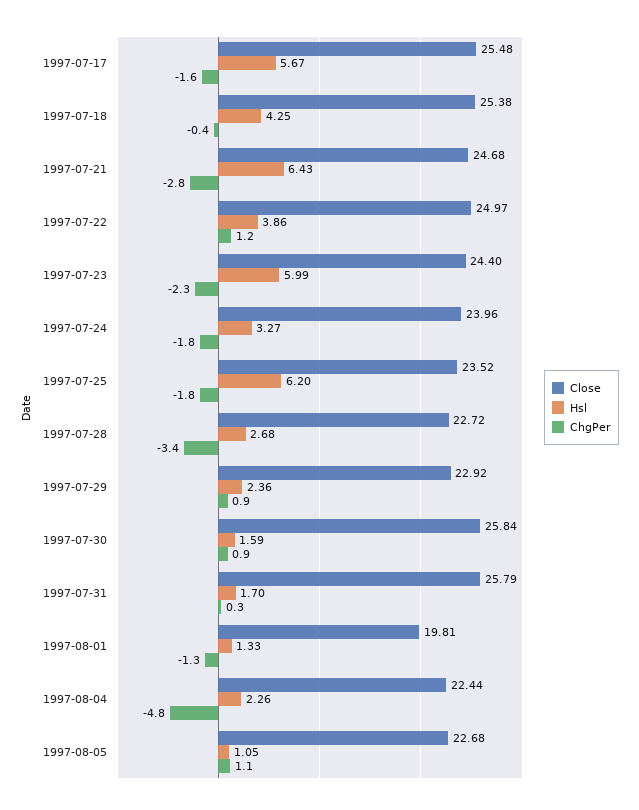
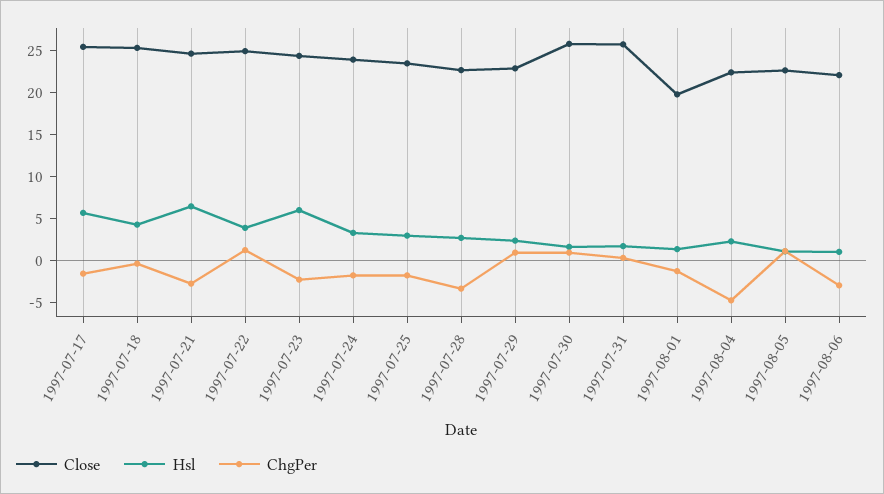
Hsl, 1997-07-25: 6.2 -> 3
Close, 1997-08-06: none -> 22
Hsl, 1997-08-06: none -> 1
ChgPer, 1997-08-06: none -> -3

